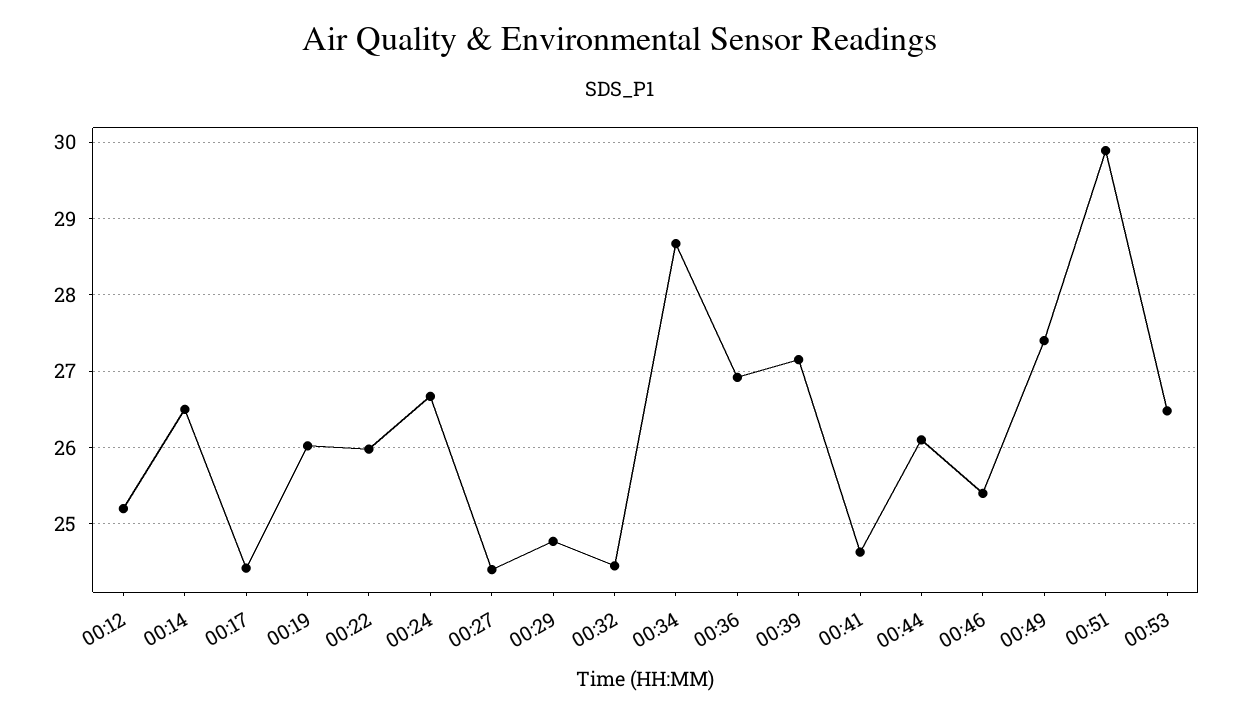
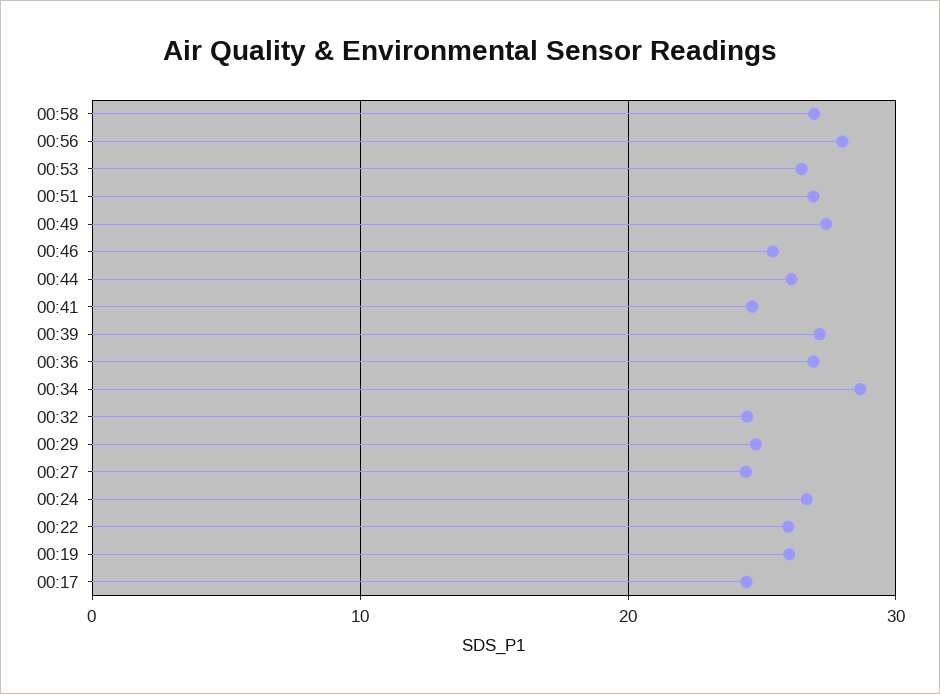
00:12: 25.2 -> none
00:14: 26.5 -> none
00:51: 29.9 -> 27
00:58: none -> 27
00:56: none -> 28

